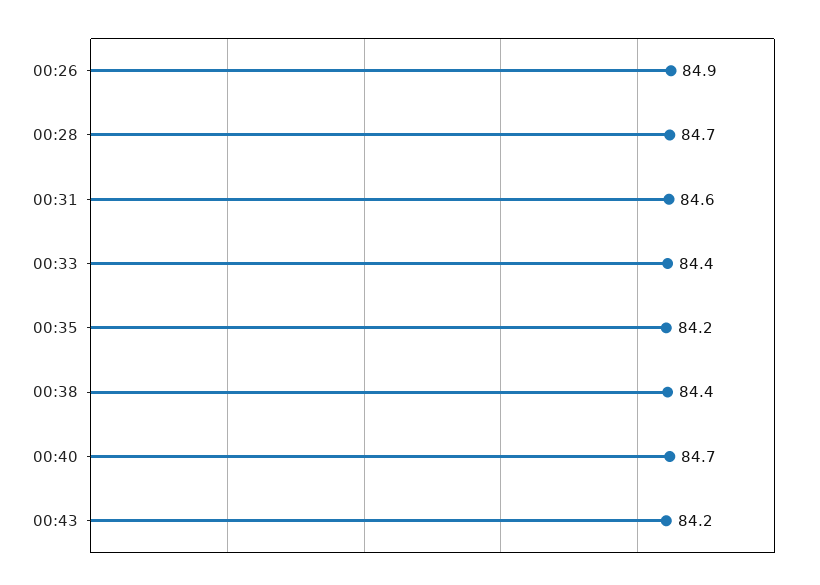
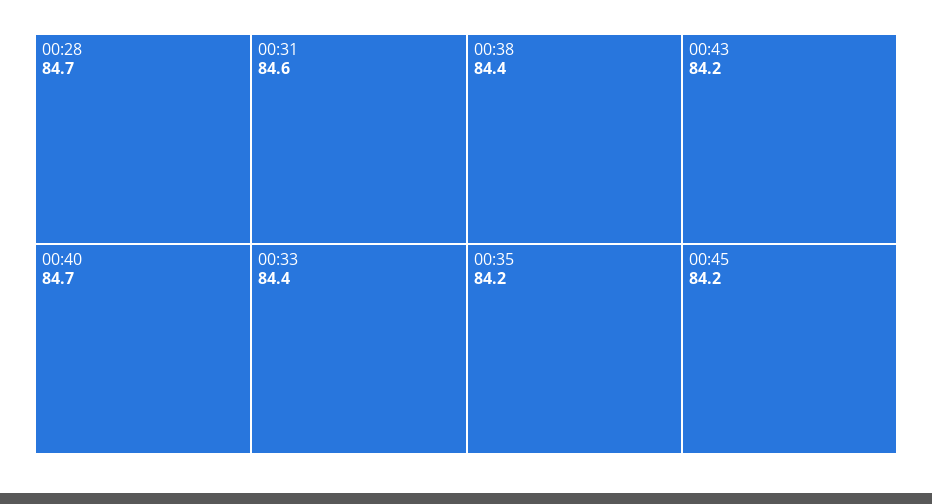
00:26: 84.9 -> none
00:45: none -> 84.2

